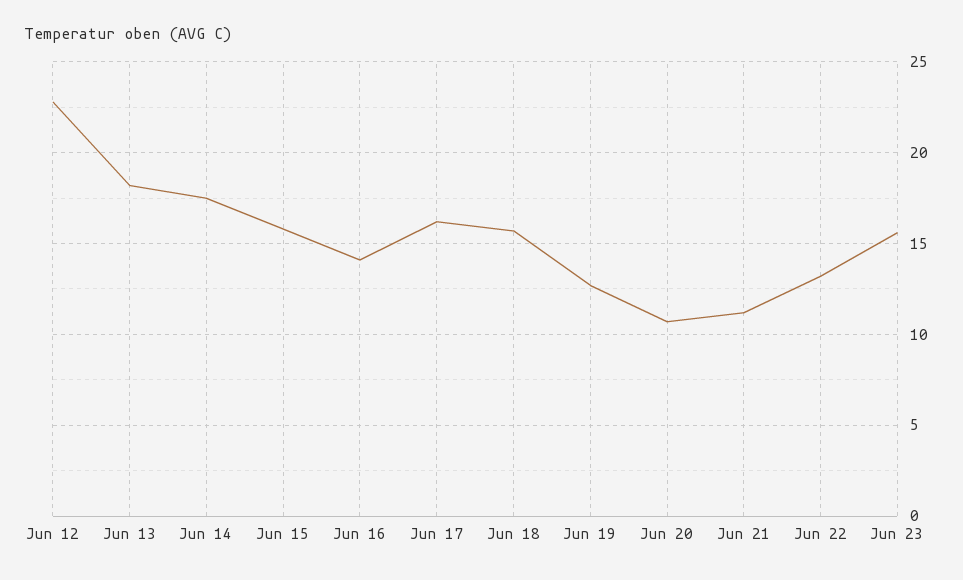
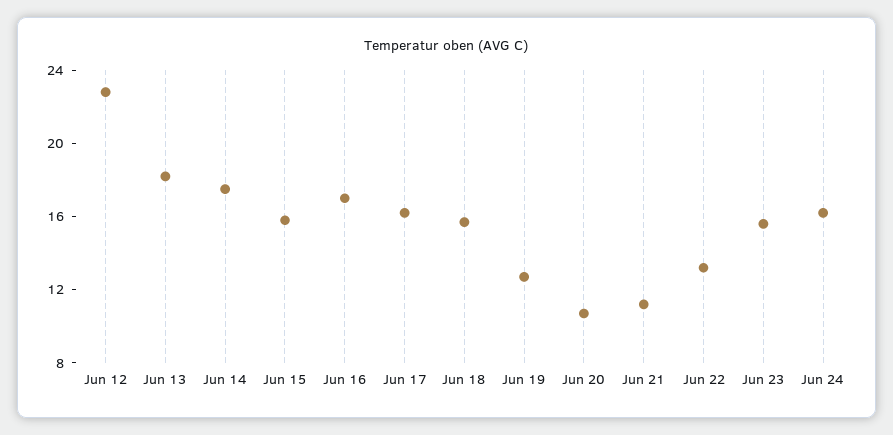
Jun 16: 14 -> 17
Jun 24: none -> 16

